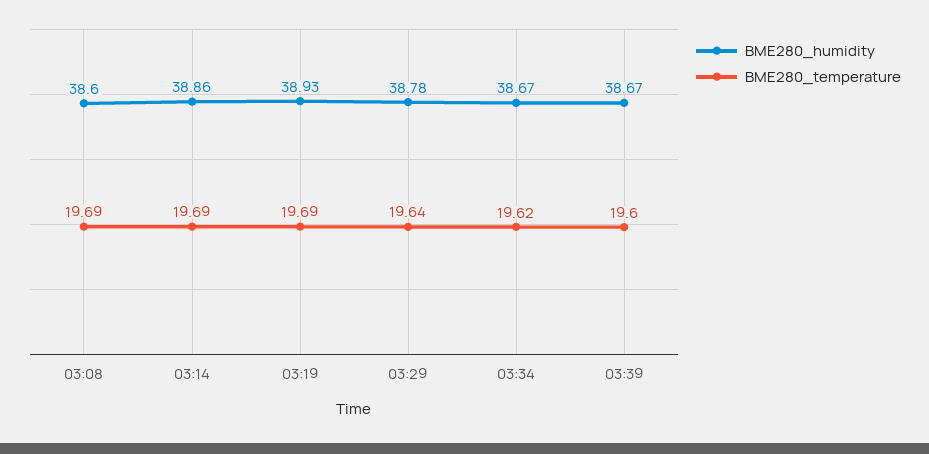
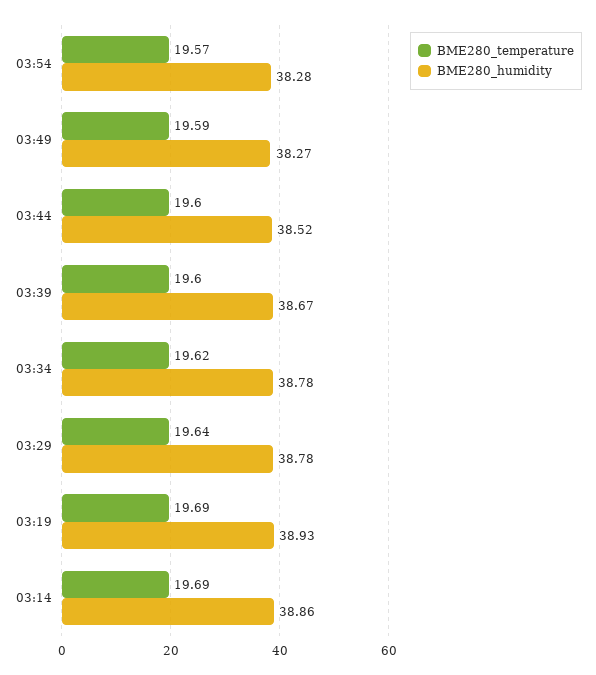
BME280_humidity, 03:08: 38.6 -> none
BME280_temperature, 03:08: 19.69 -> none
BME280_humidity, 03:34: 38.67 -> 38.78
BME280_temperature, 03:54: none -> 19.57
BME280_humidity, 03:54: none -> 38.28
BME280_temperature, 03:49: none -> 19.59
BME280_humidity, 03:49: none -> 38.27
BME280_temperature, 03:44: none -> 19.6
BME280_humidity, 03:44: none -> 38.52

